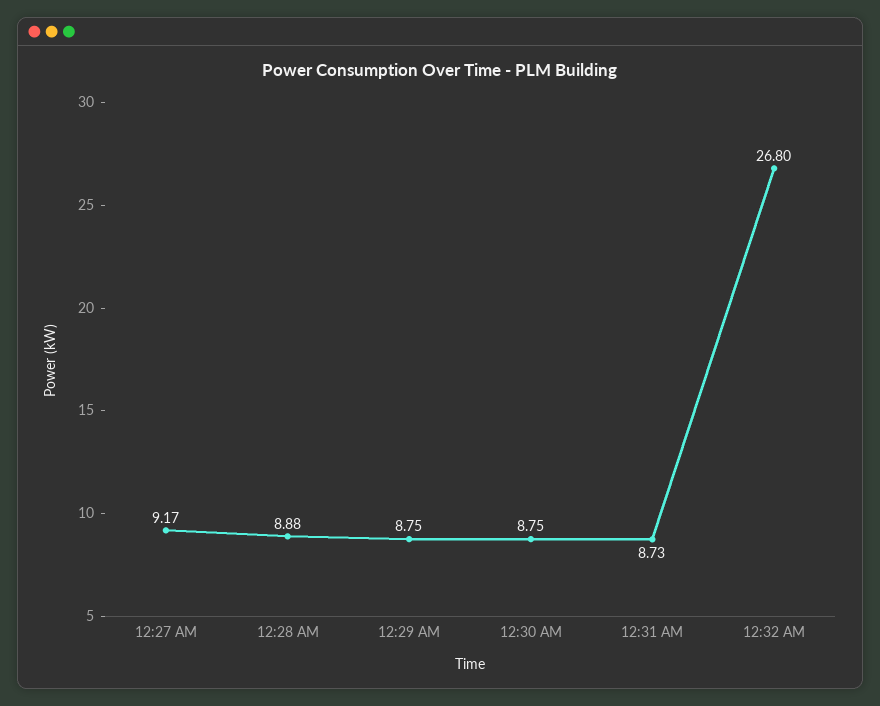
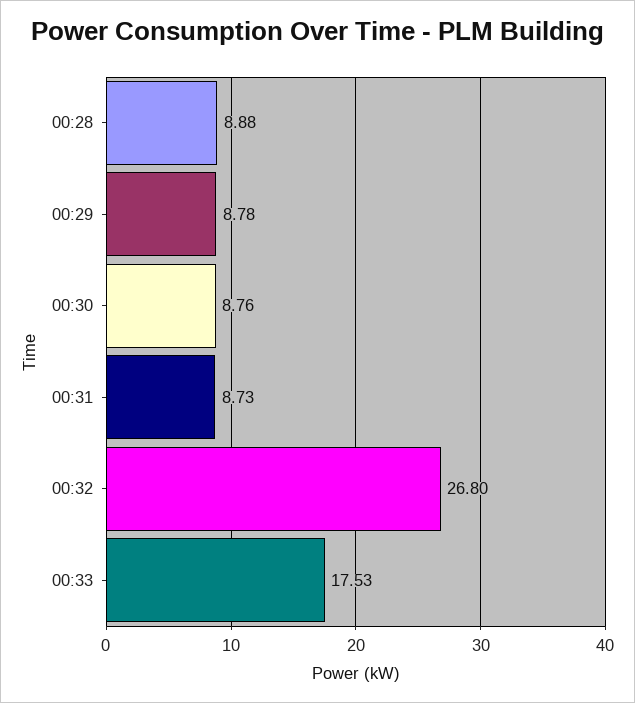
12:27 AM: 9.17 -> none
12:29 AM: 8.75 -> 8.78
12:30 AM: 8.75 -> 8.76
00:33: none -> 17.53

